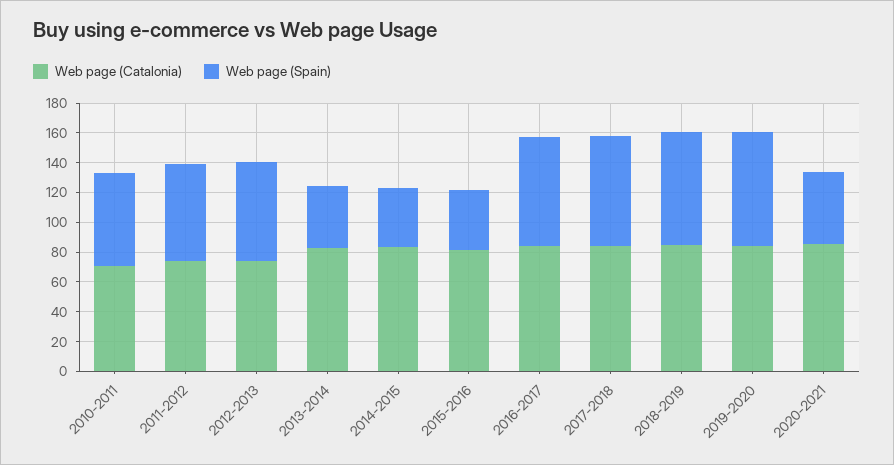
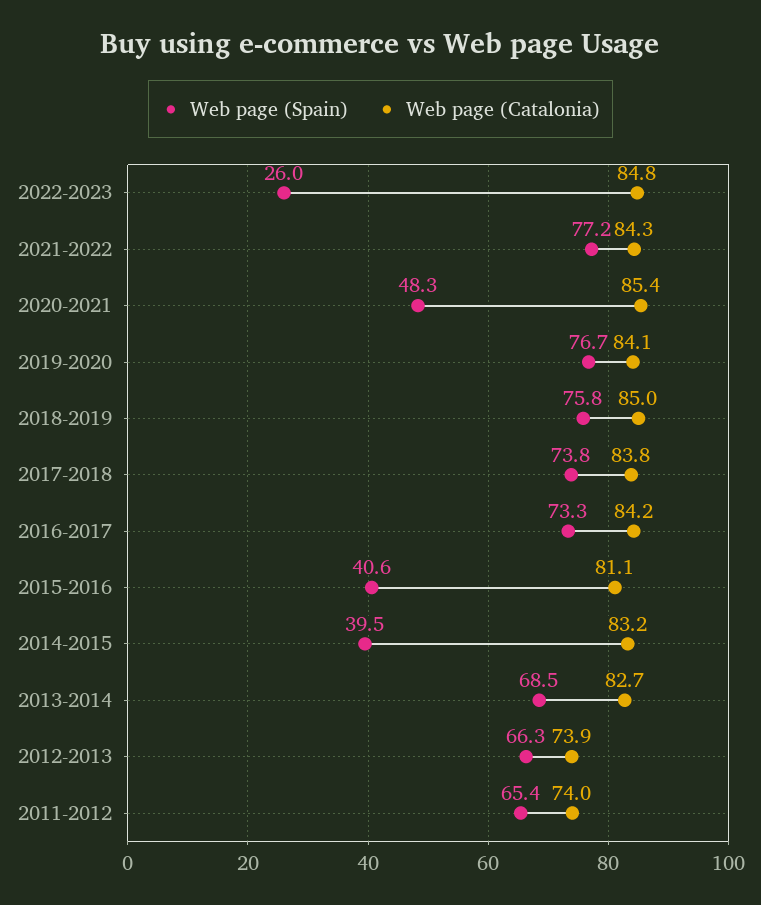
Web page (Catalonia), 2010-2011: 70 -> none
Web page (Spain), 2010-2011: 60 -> none
Web page (Spain), 2013-2014: 40 -> 68.5
Web page (Spain), 2022-2023: none -> 26
Web page (Catalonia), 2022-2023: none -> 84.8
Web page (Spain), 2021-2022: none -> 77.2
Web page (Catalonia), 2021-2022: none -> 84.3

